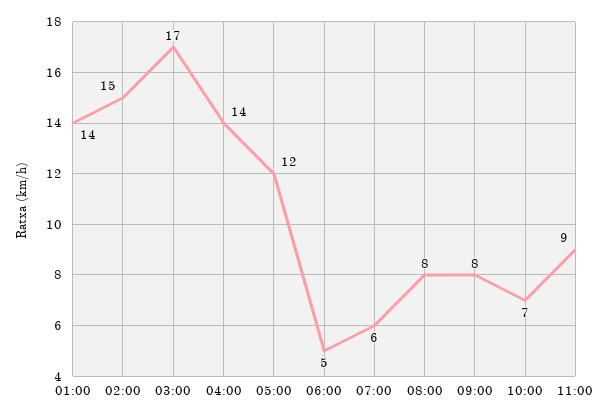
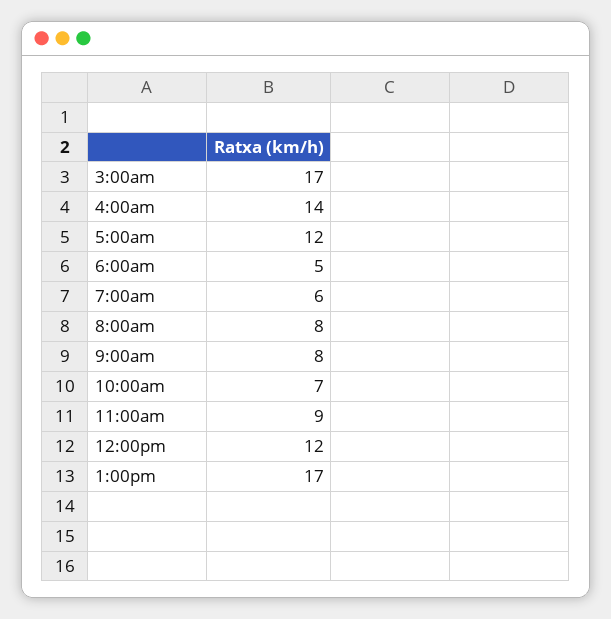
01:00: 14 -> none
02:00: 15 -> none
12:00pm: none -> 12
1:00pm: none -> 17

